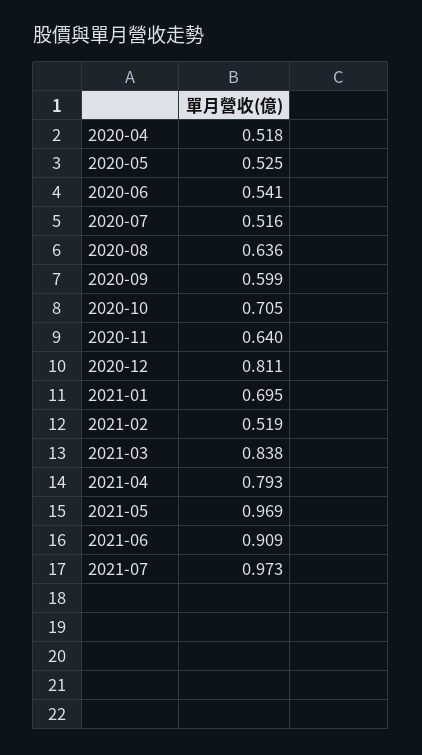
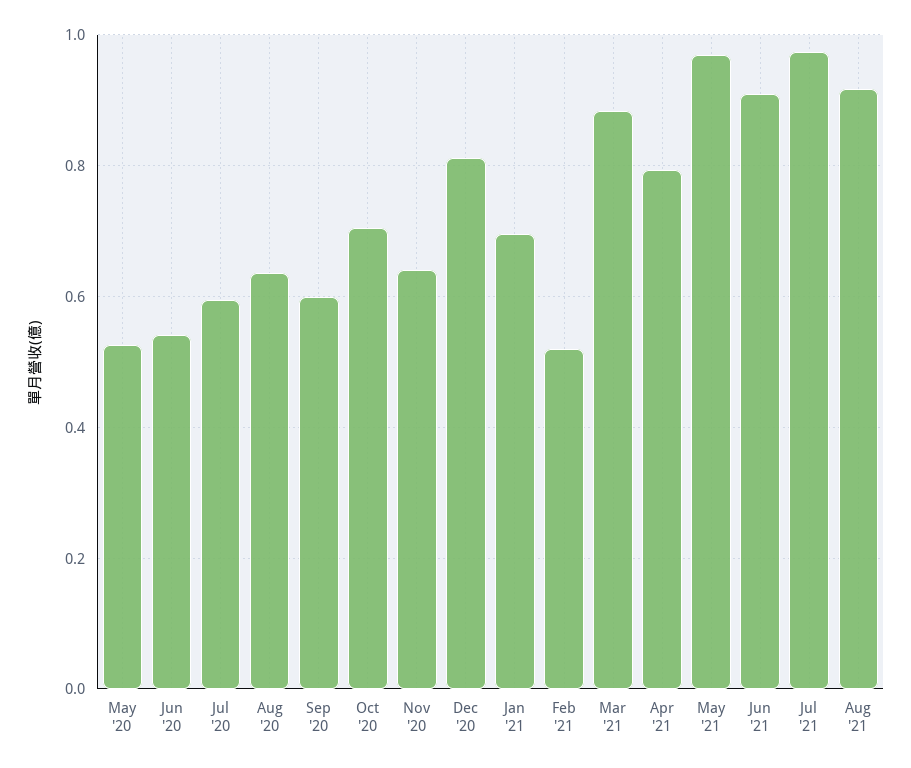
2020-04: 0.518 -> none
2020-07: 0.516 -> 0.6
2021-03: 0.838 -> 0.88
Aug '21: none -> 0.92

